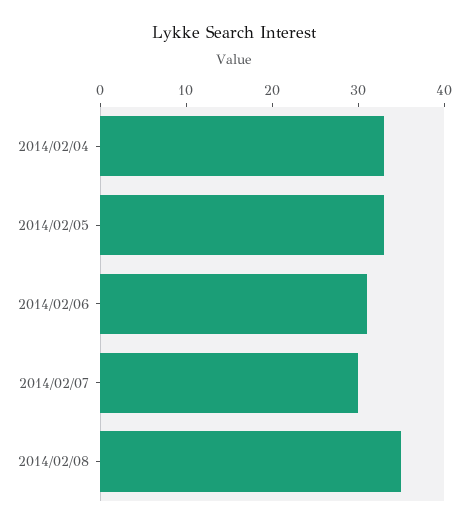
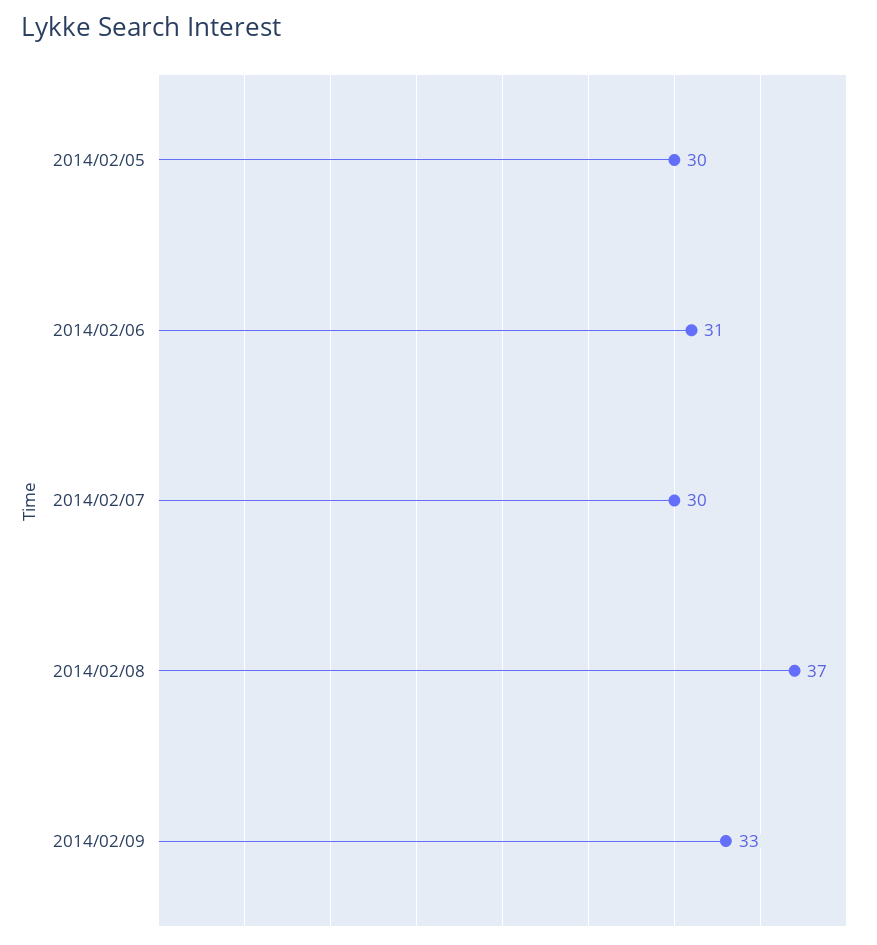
2014/02/04: 33 -> none
2014/02/05: 33 -> 30
2014/02/08: 35 -> 37
2014/02/09: none -> 33

